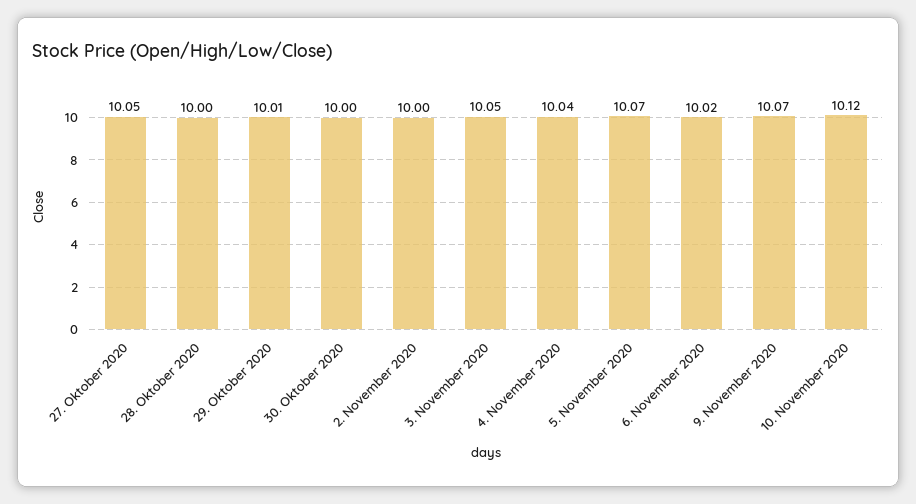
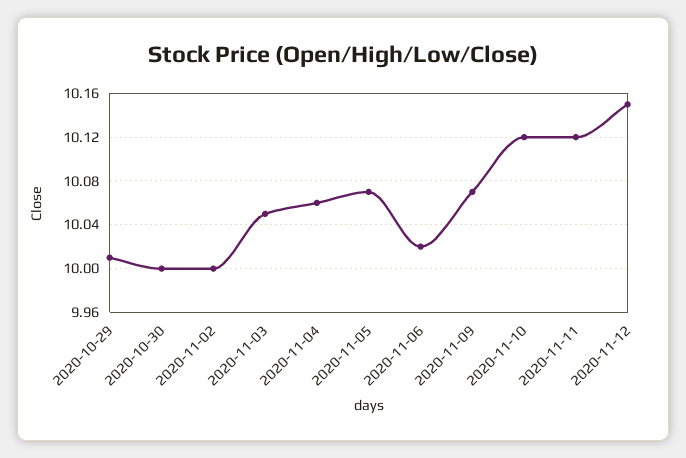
27. Oktober 2020: 10.05 -> none
28. Oktober 2020: 10 -> none
4. November 2020: 10.04 -> 10.06
2020-11-11: none -> 10.12
2020-11-12: none -> 10.15

